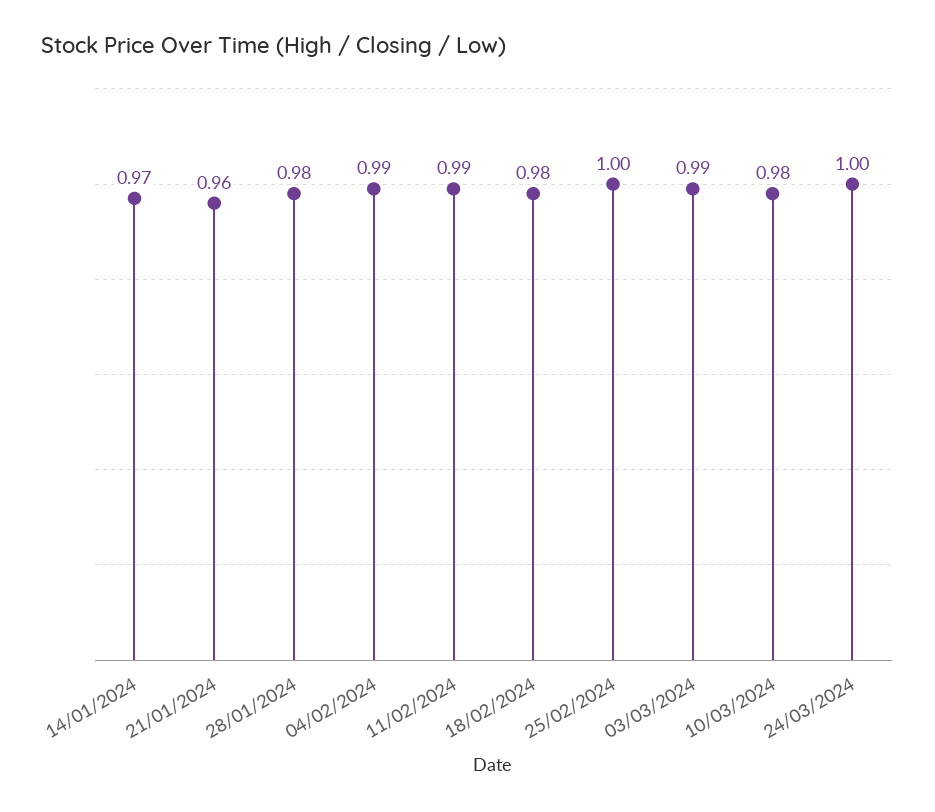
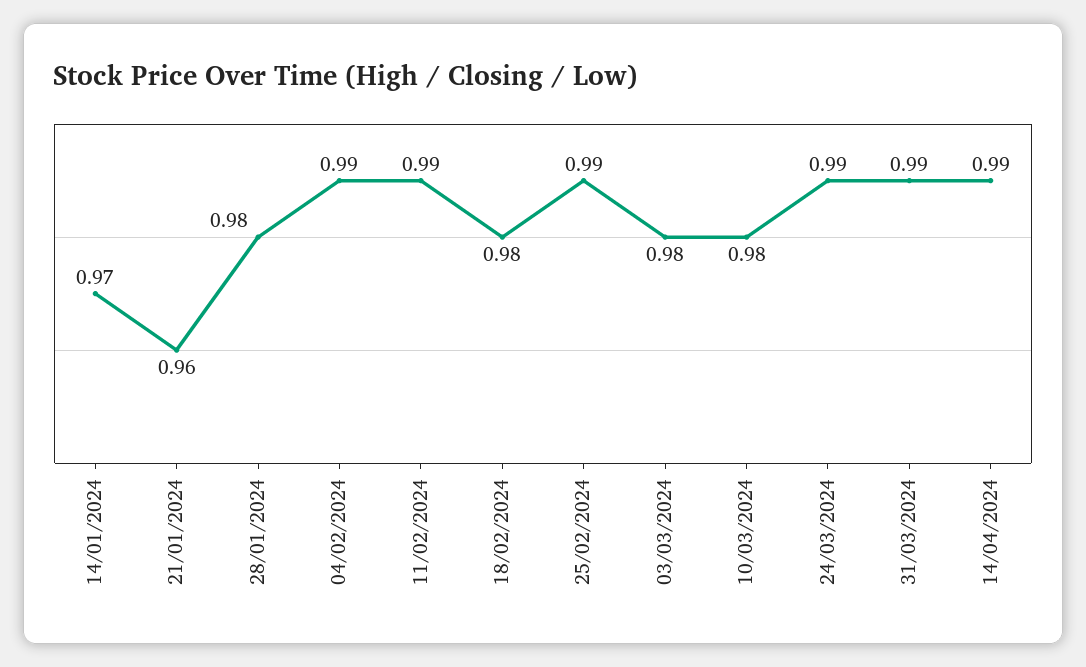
25/02/2024: 1 -> 0.99
03/03/2024: 0.99 -> 0.98
24/03/2024: 1 -> 0.99
31/03/2024: none -> 0.99
14/04/2024: none -> 0.99

